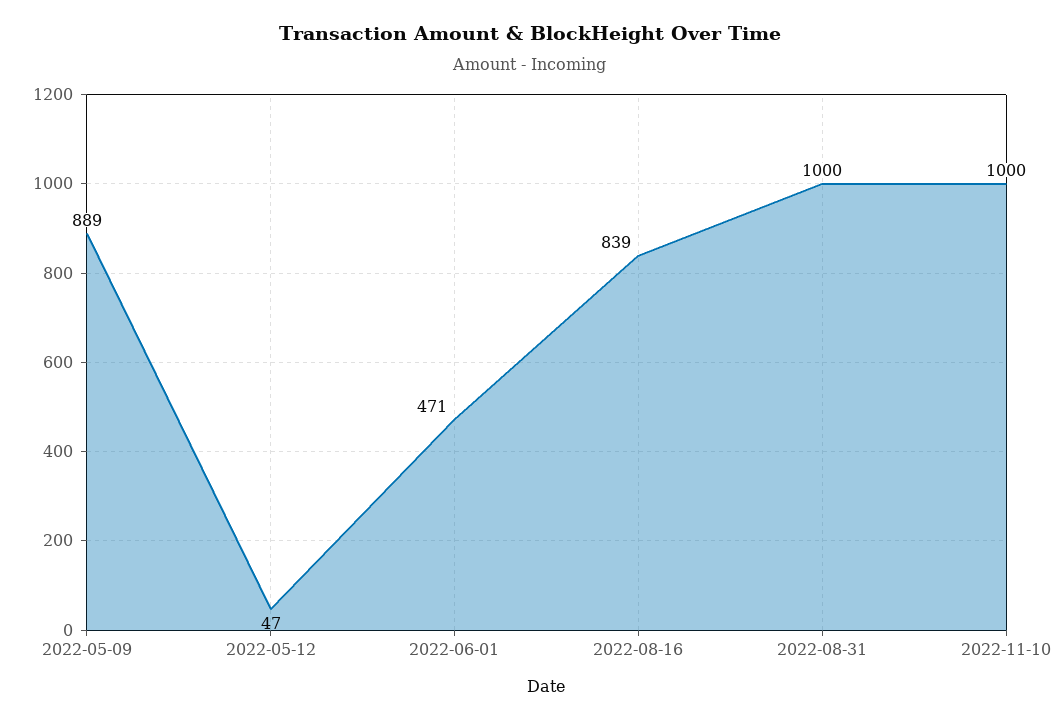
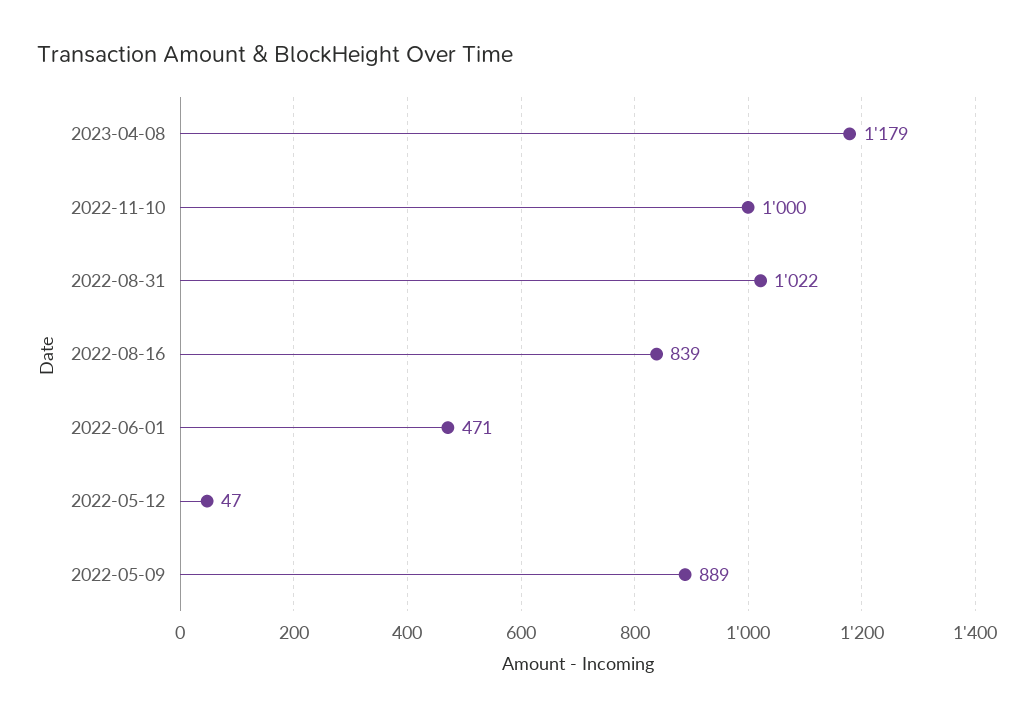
2022-08-31: 1000 -> 1022
2023-04-08: none -> 1179

